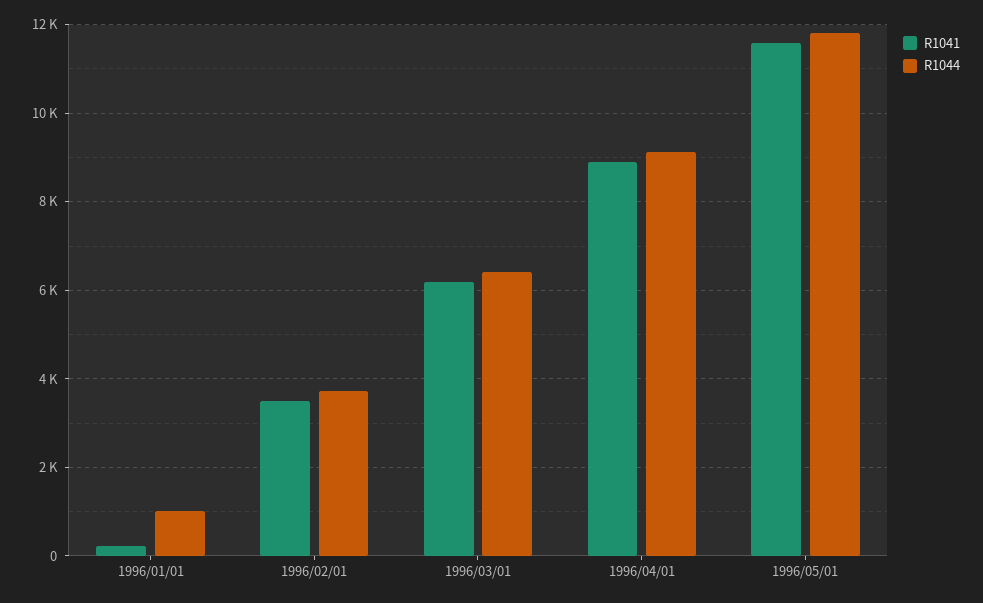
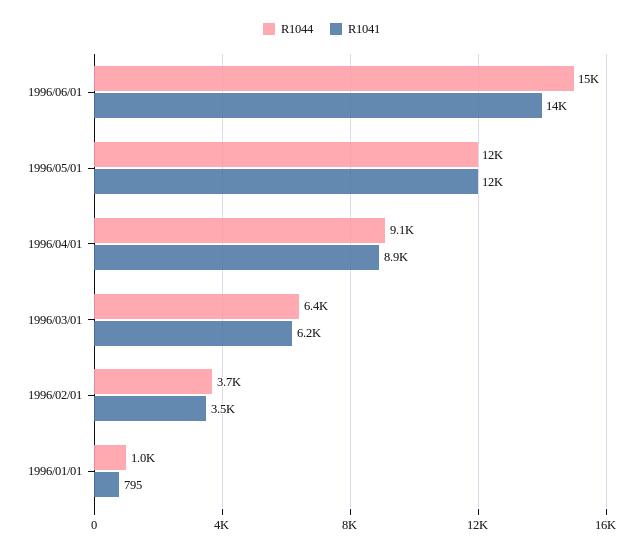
R1041, 1996/01/01: 200 -> 795
R1044, 1996/06/01: none -> 15000
R1041, 1996/06/01: none -> 14000

